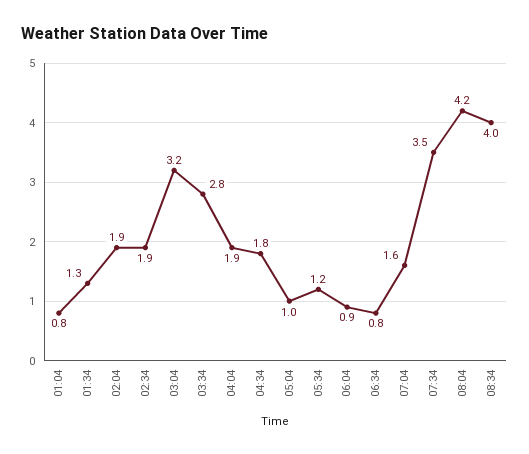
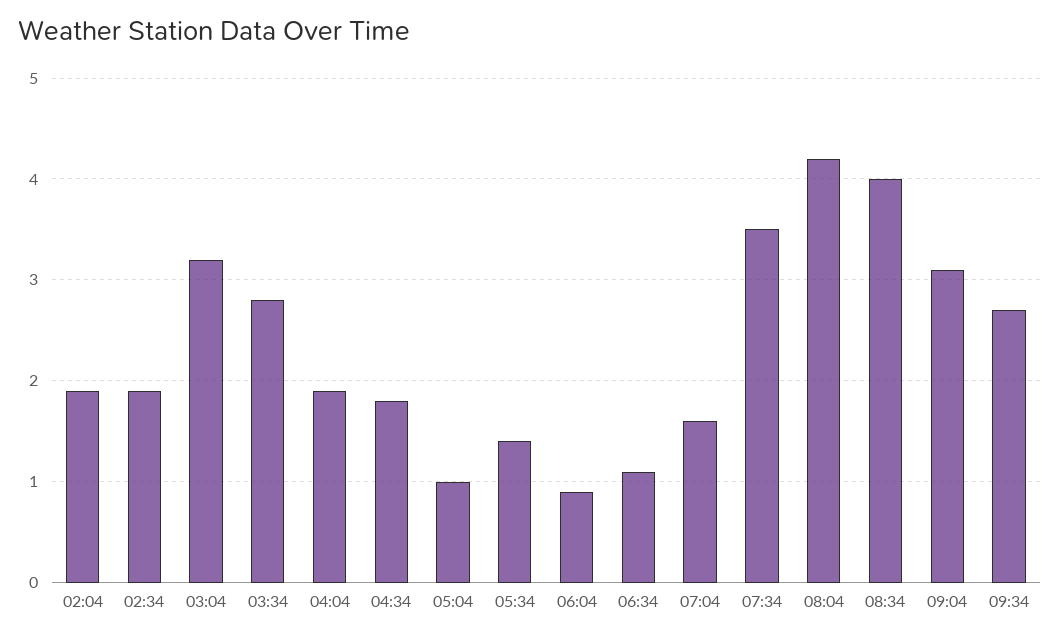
01:04: 0.8 -> none
01:34: 1.3 -> none
05:34: 1.2 -> 1.4
06:34: 0.8 -> 1.1
09:04: none -> 3.1
09:34: none -> 2.7

